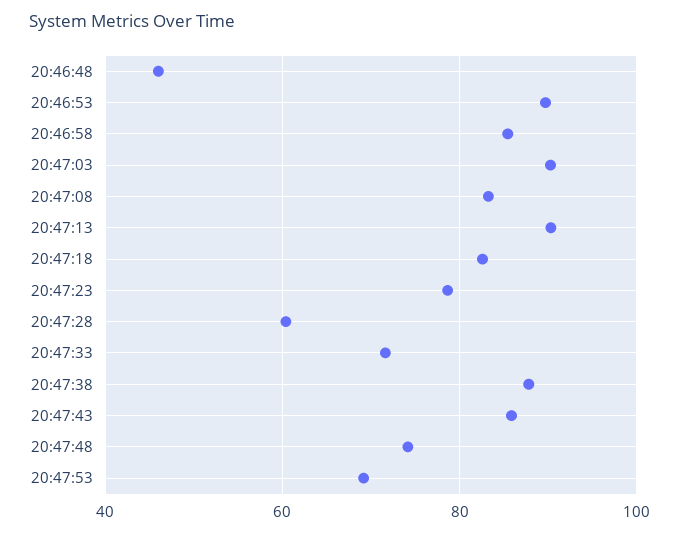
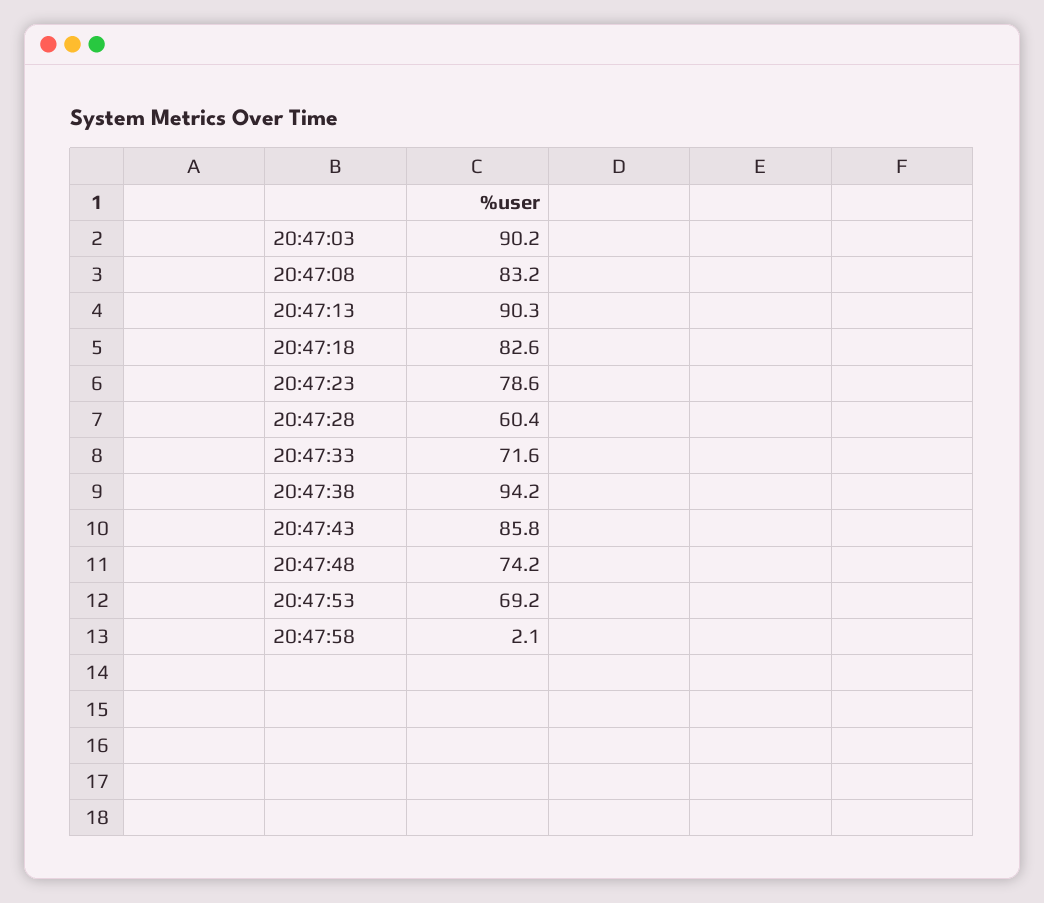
20:46:48: 46 -> none
20:46:53: 90 -> none
20:46:58: 86 -> none
20:47:38: 88 -> 94.2
20:47:58: none -> 2.1

